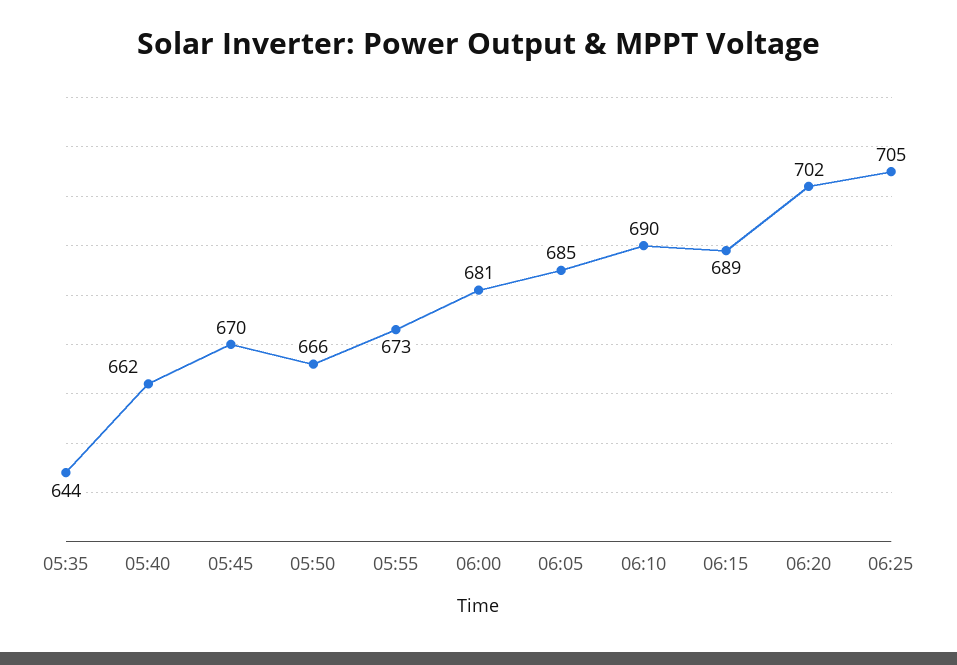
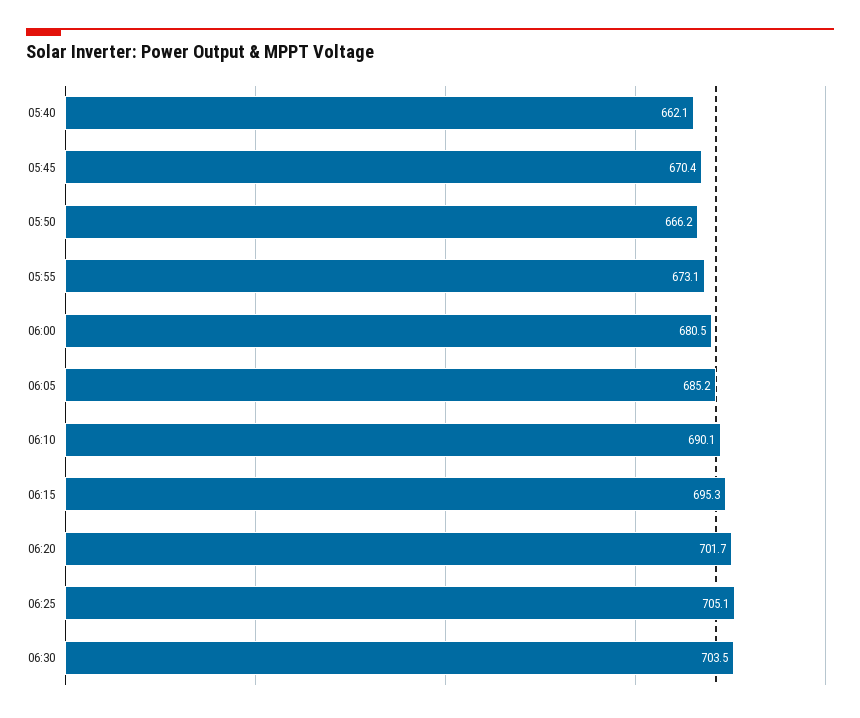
05:35: 644 -> none
06:15: 689 -> 695.3
06:30: none -> 703.5

